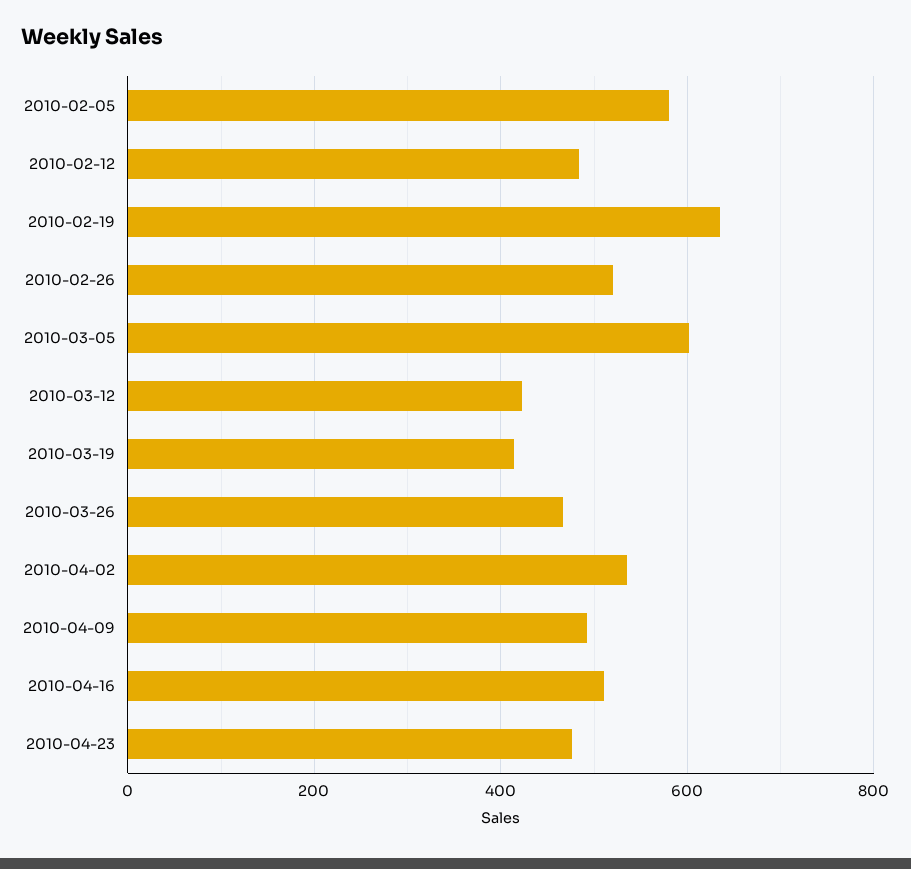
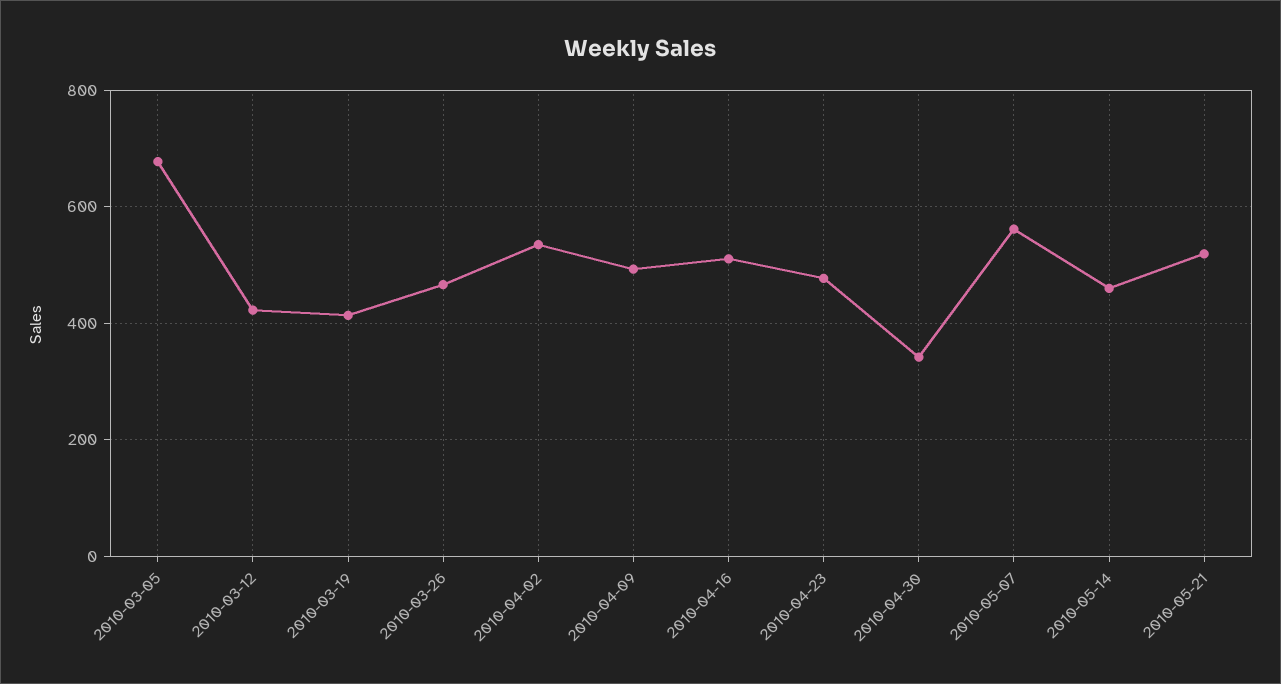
2010-02-05: 580 -> none
2010-02-12: 480 -> none
2010-02-19: 640 -> none
2010-02-26: 520 -> none
2010-03-05: 600 -> 680
2010-04-30: none -> 340
2010-05-07: none -> 560
2010-05-14: none -> 460
2010-05-21: none -> 520

